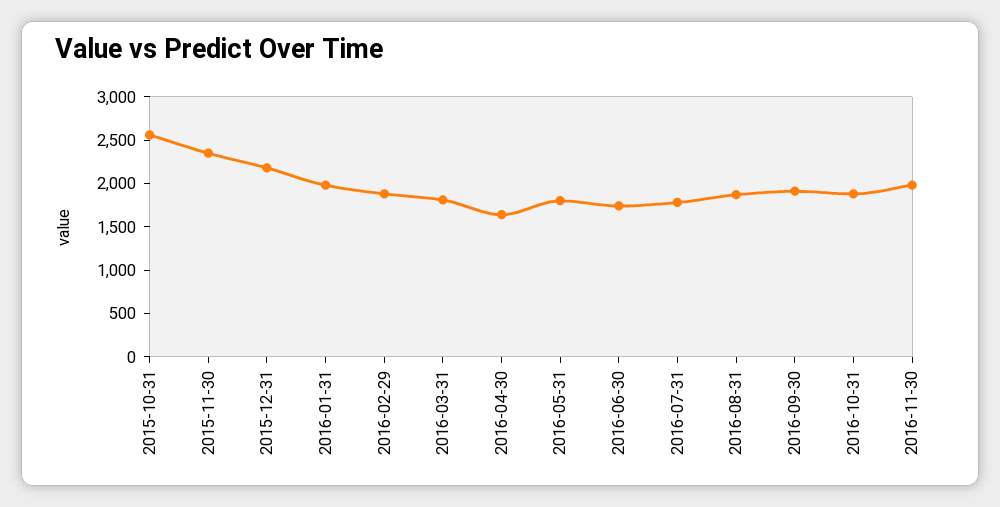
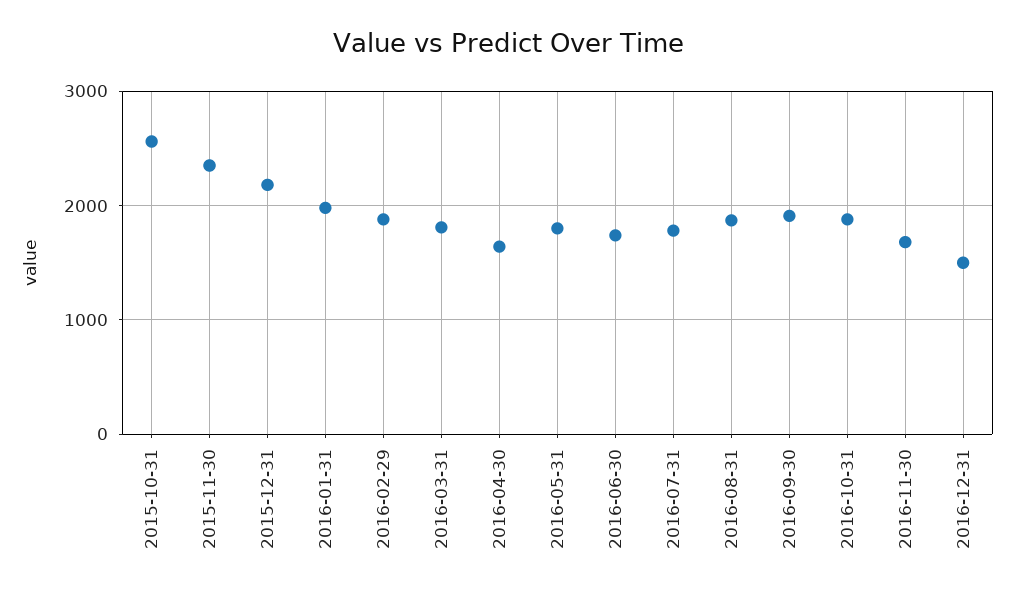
2016-11-30: 2000 -> 1700
2016-12-31: none -> 1500

